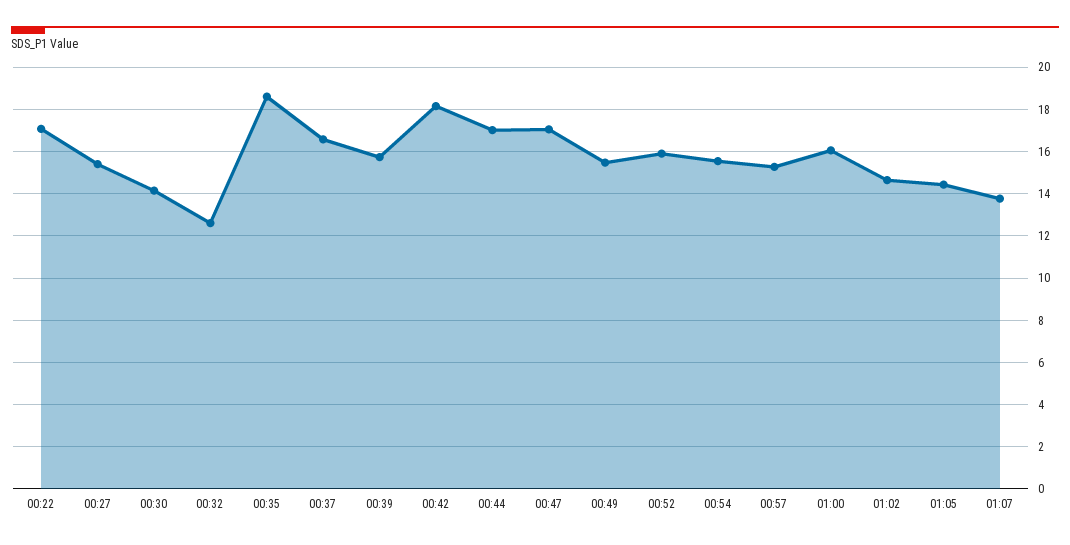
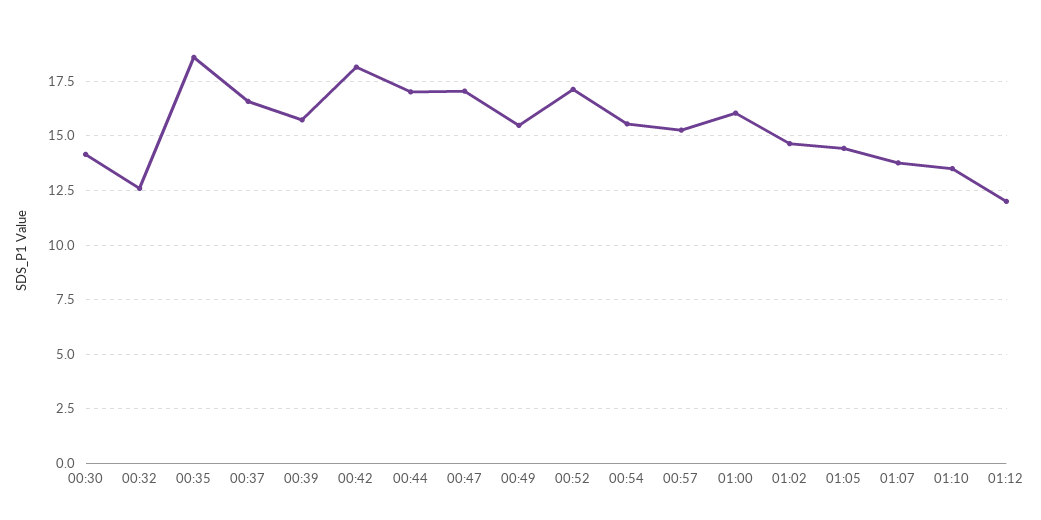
00:22: 17 -> none
00:27: 15.5 -> none
00:52: 16 -> 17
01:10: none -> 13.5
01:12: none -> 12

